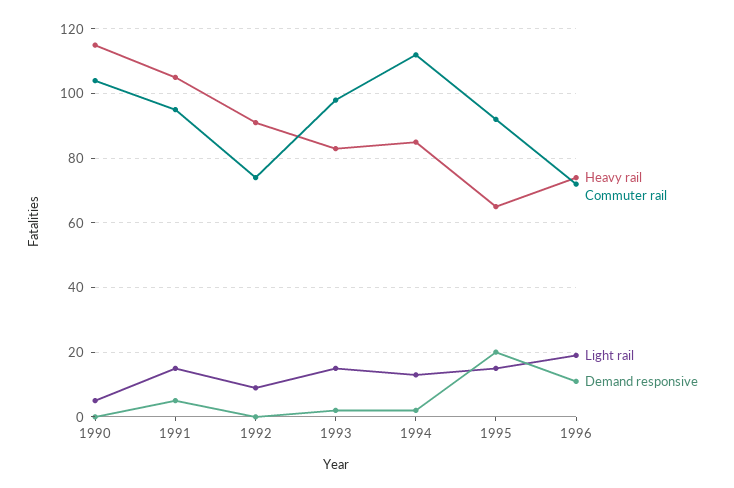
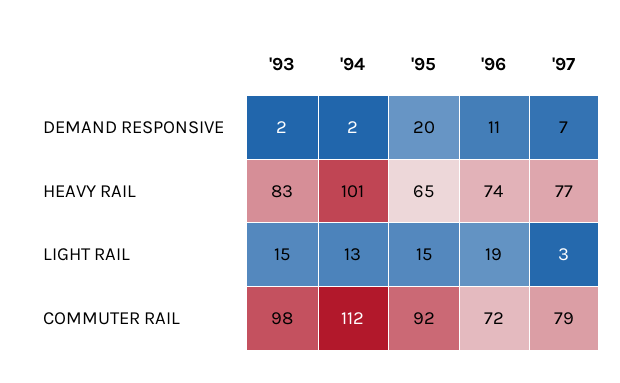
Heavy rail, 1990: 115 -> none
Commuter rail, 1990: 105 -> none
Light rail, 1990: 5 -> none
Demand responsive, 1990: 0 -> none
Heavy rail, 1991: 105 -> none
Commuter rail, 1991: 95 -> none
Light rail, 1991: 15 -> none
Demand responsive, 1991: 5 -> none
Heavy rail, 1992: 90 -> none
Commuter rail, 1992: 75 -> none
Light rail, 1992: 10 -> none
Demand responsive, 1992: 0 -> none
Heavy rail, 1994: 85 -> 101
Demand responsive, '97: none -> 7
Heavy rail, '97: none -> 77
Light rail, '97: none -> 3
Commuter rail, '97: none -> 79

